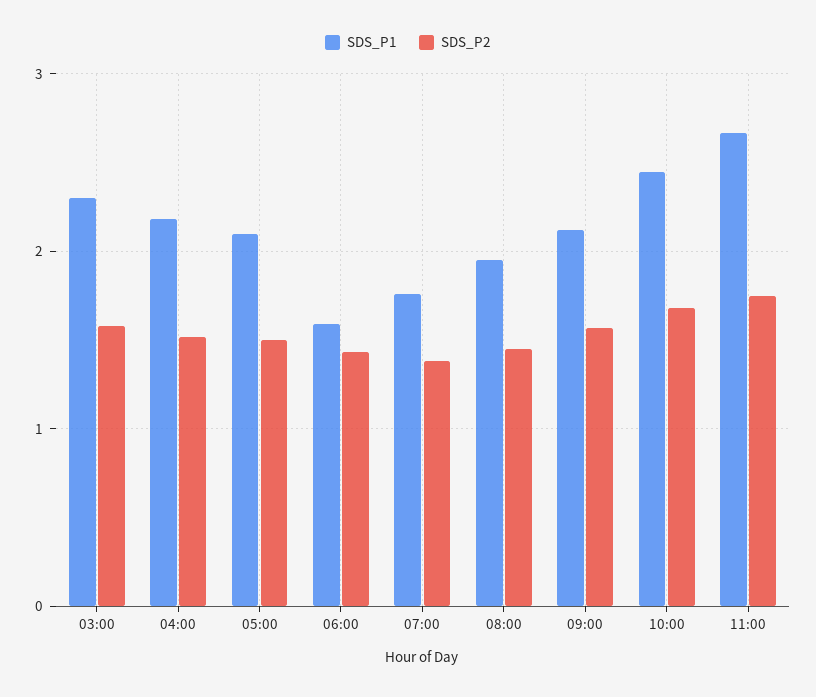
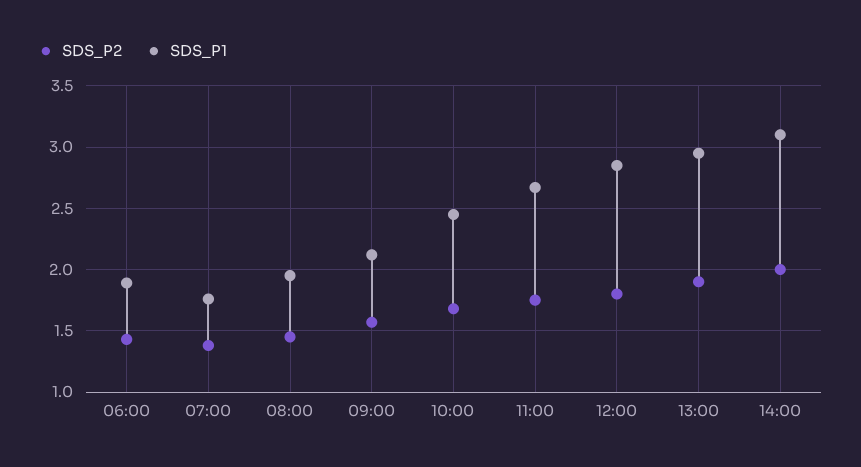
SDS_P1, 03:00: 2.3 -> none
SDS_P2, 03:00: 1.6 -> none
SDS_P1, 04:00: 2.2 -> none
SDS_P2, 04:00: 1.5 -> none
SDS_P1, 05:00: 2.1 -> none
SDS_P2, 05:00: 1.5 -> none
SDS_P1, 06:00: 1.6 -> 1.9
SDS_P2, 12:00: none -> 1.8
SDS_P1, 12:00: none -> 2.85
SDS_P2, 13:00: none -> 1.9
SDS_P1, 13:00: none -> 2.95
SDS_P2, 14:00: none -> 2
SDS_P1, 14:00: none -> 3.1

